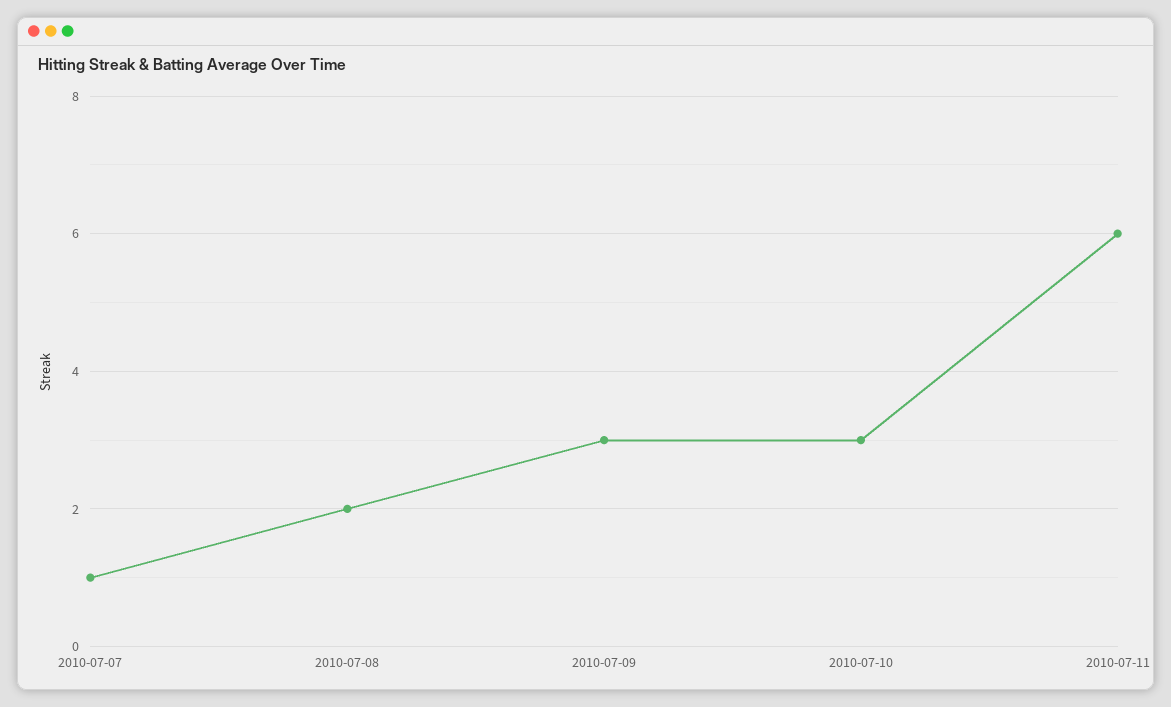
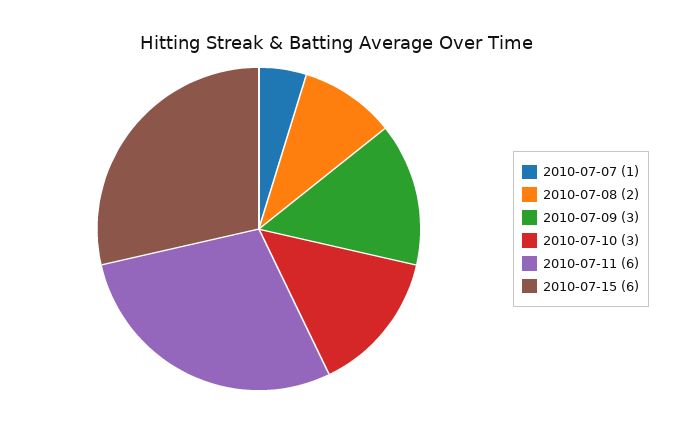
2010-07-15: none -> 6

